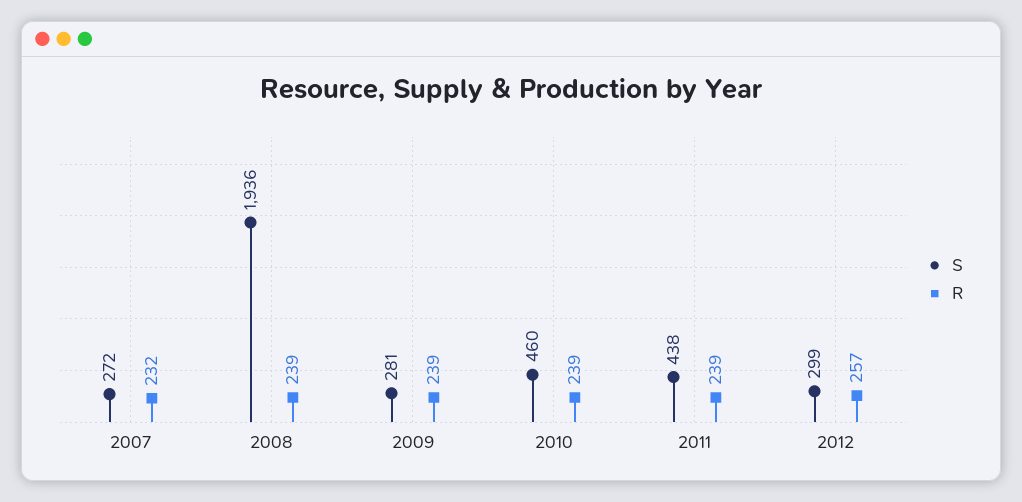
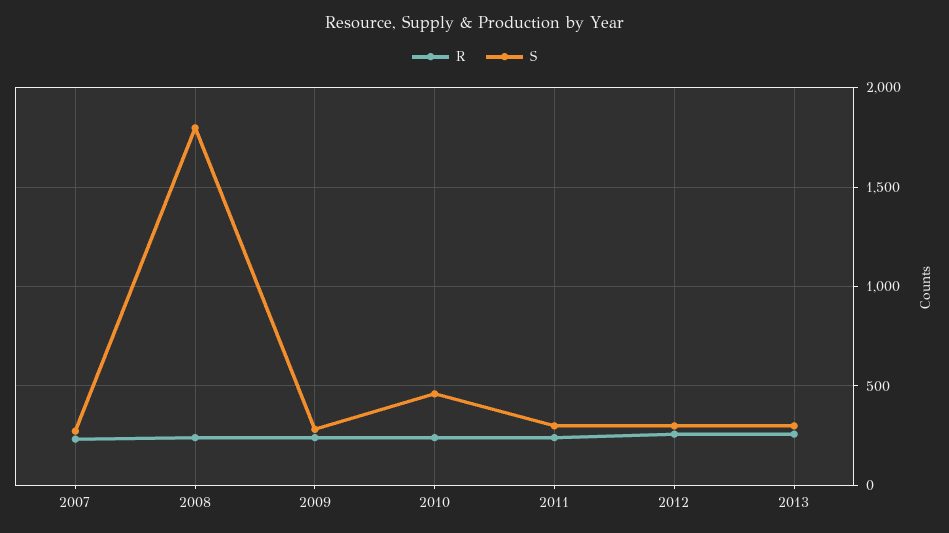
S, 2008: 1936 -> 1800
S, 2011: 438 -> 300
R, 2013: none -> 250
S, 2013: none -> 300

